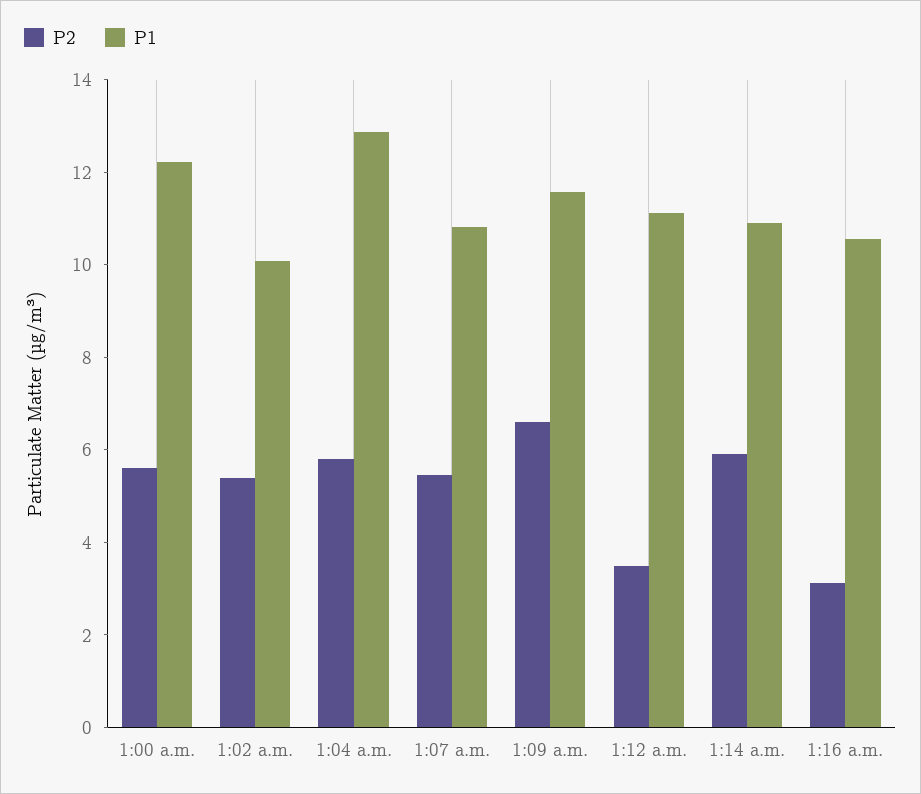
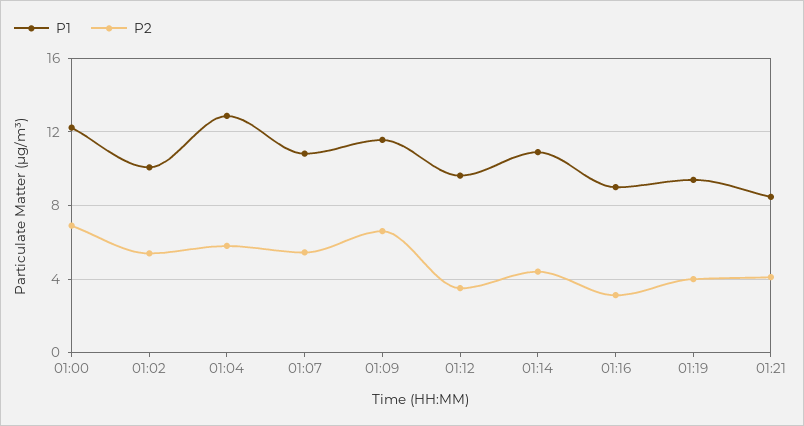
P2, 1:00 a.m.: 5.5 -> 7
P1, 1:12 a.m.: 11 -> 9.5
P2, 1:14 a.m.: 6 -> 4.5
P1, 1:16 a.m.: 10.5 -> 9
P1, 01:19: none -> 9.5
P2, 01:19: none -> 4
P1, 01:21: none -> 8.5
P2, 01:21: none -> 4

